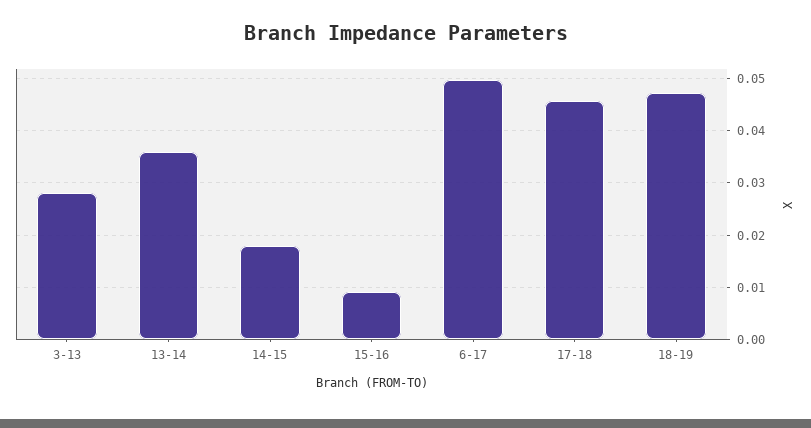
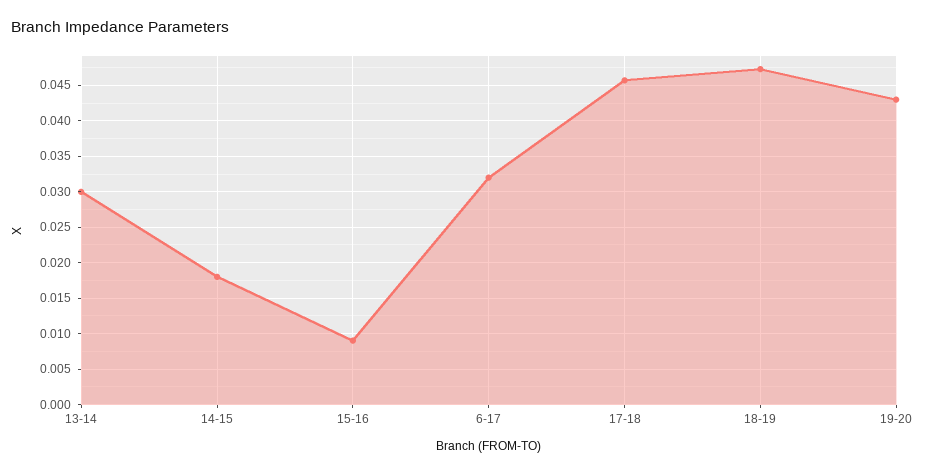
3-13: 0.028 -> none
13-14: 0.036 -> 0.03
6-17: 0.05 -> 0.032
19-20: none -> 0.043

